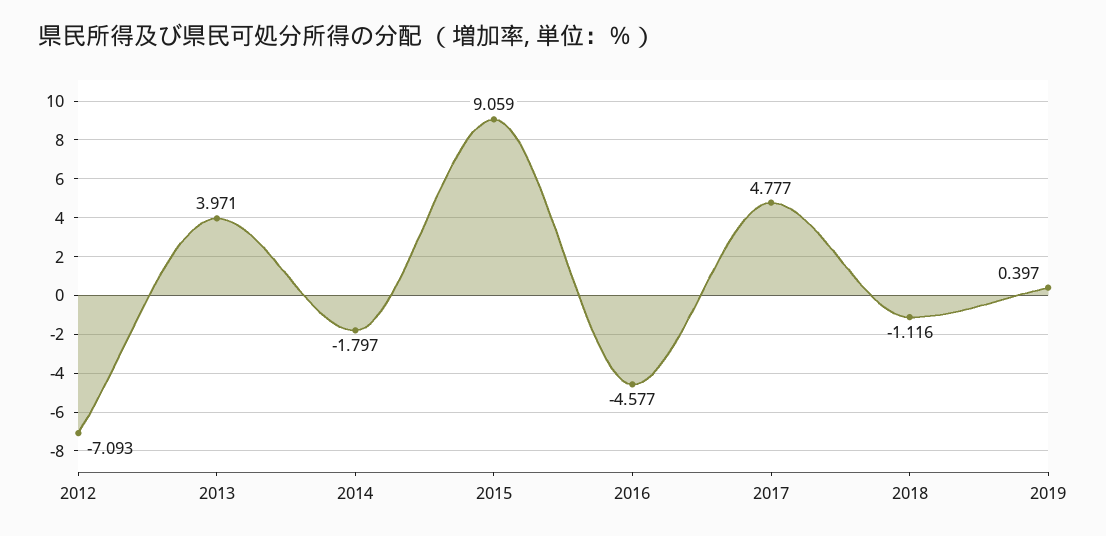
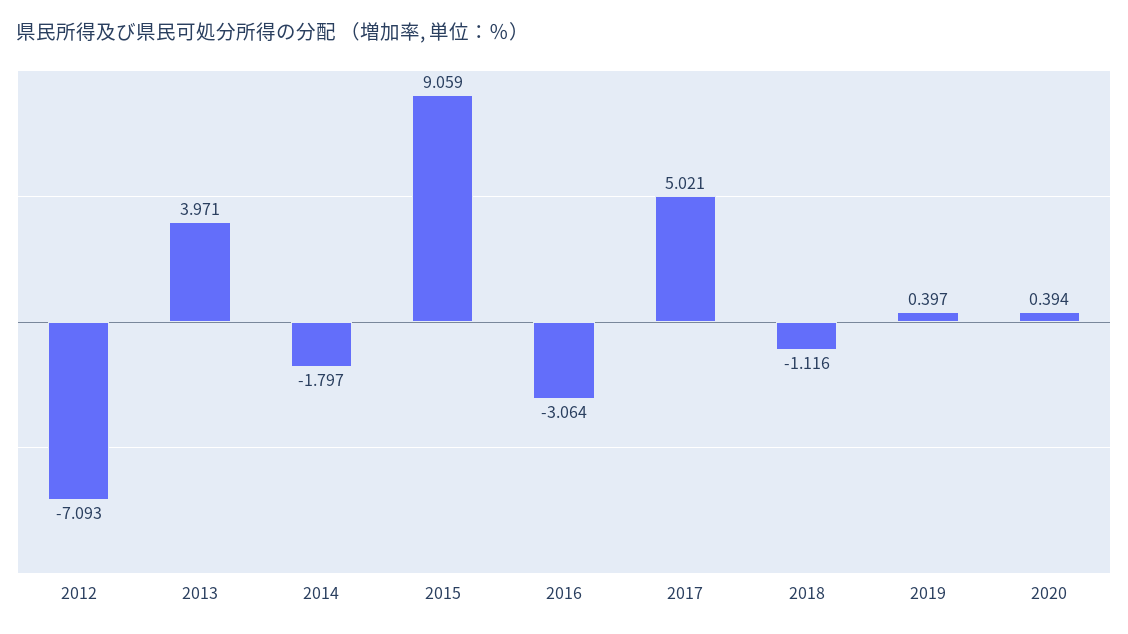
2016: -4.577 -> -3.064
2017: 4.777 -> 5.021
2020: none -> 0.394

